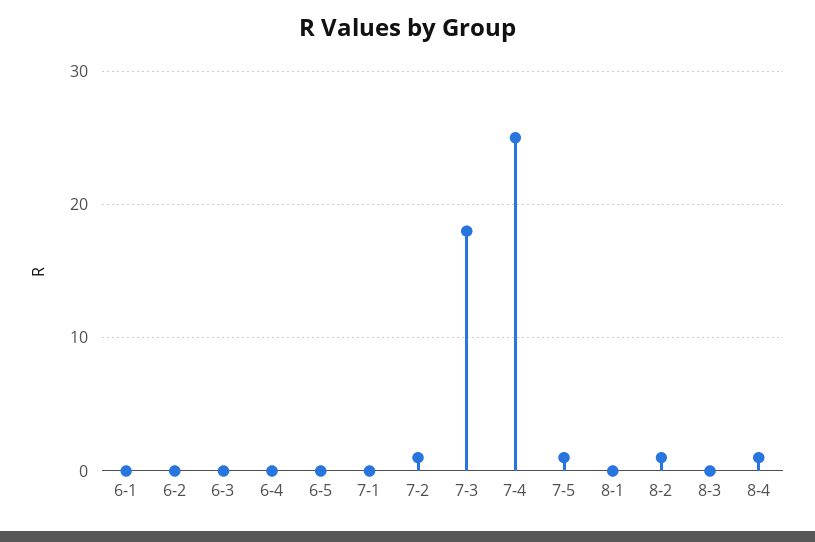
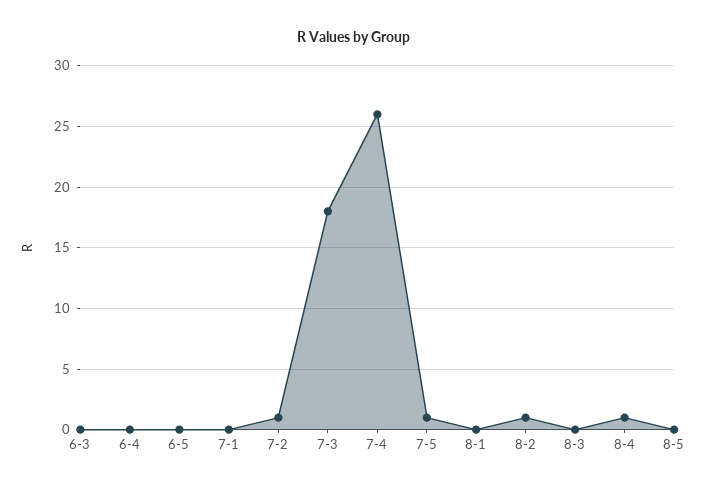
6-1: 0 -> none
6-2: 0 -> none
7-4: 25 -> 26
8-5: none -> 0

